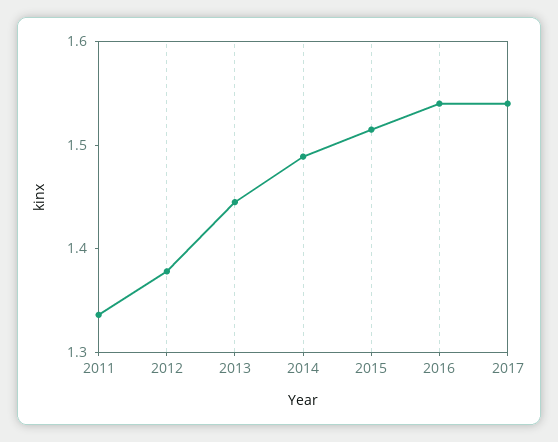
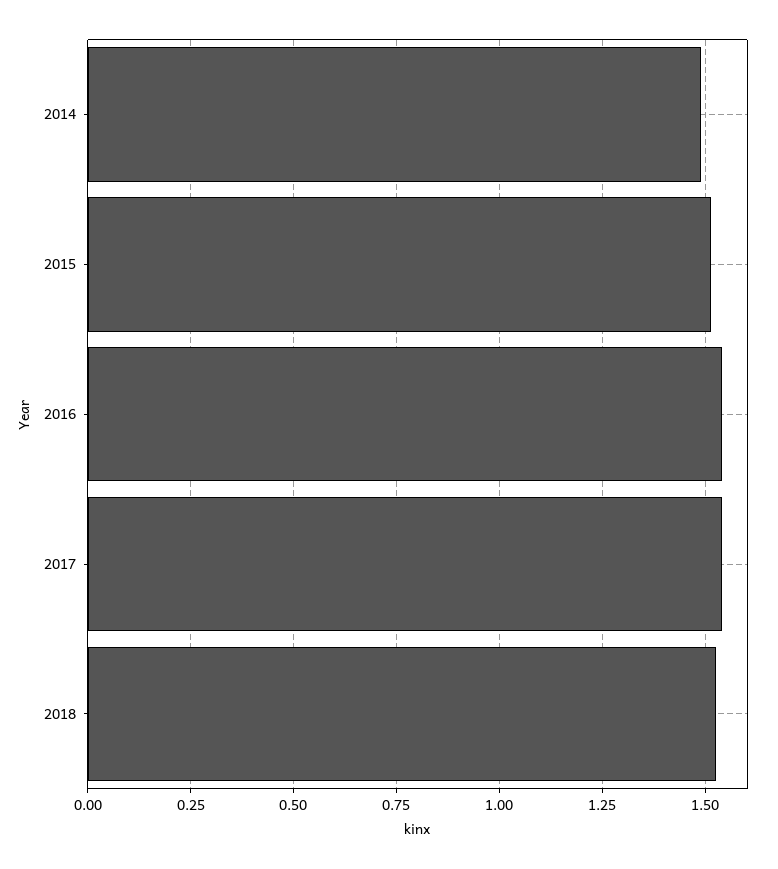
2011: 1.34 -> none
2012: 1.38 -> none
2013: 1.44 -> none
2018: none -> 1.525

